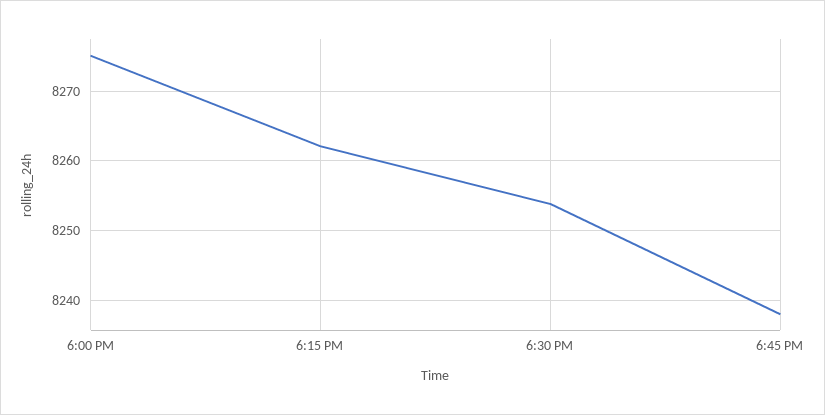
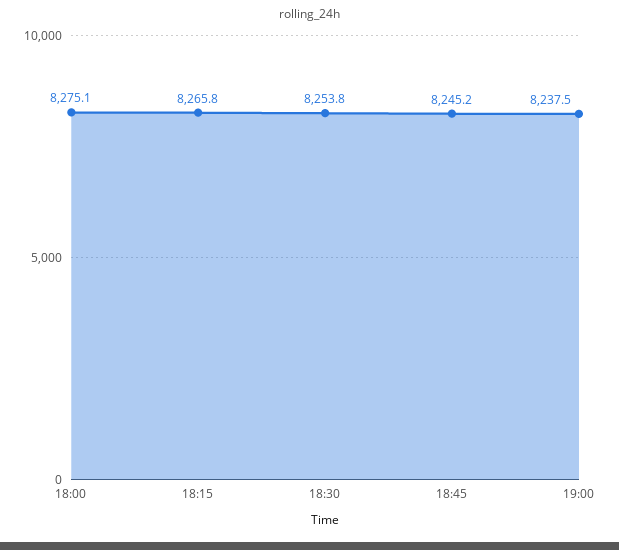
6:15 PM: 8262 -> 8265.8
6:45 PM: 8238 -> 8245.2
19:00: none -> 8237.5

